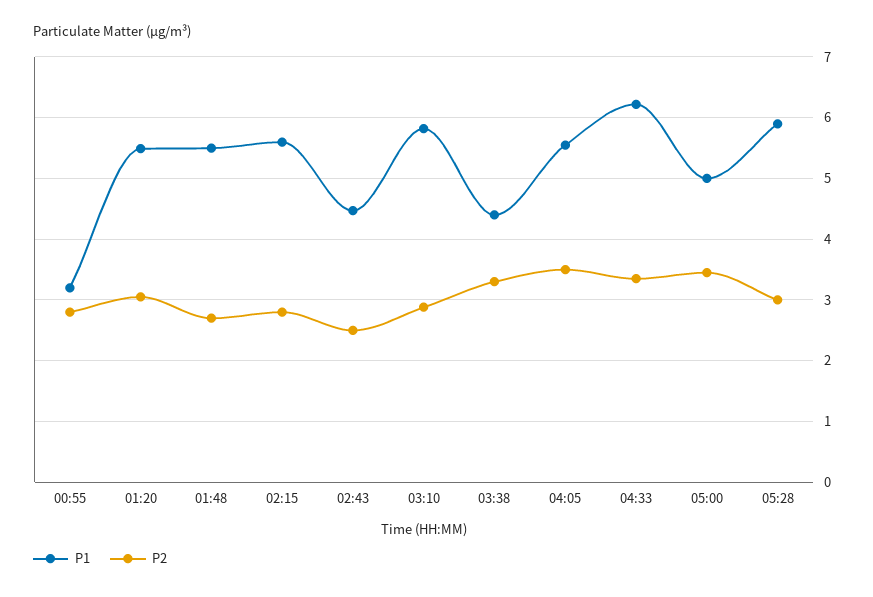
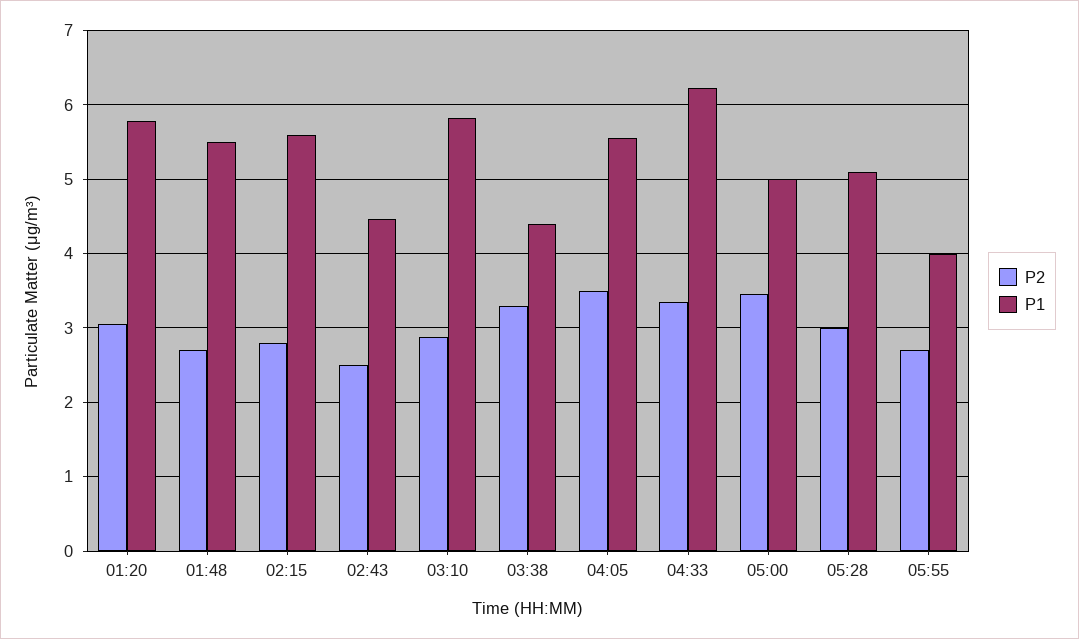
P1, 00:55: 3.2 -> none
P2, 00:55: 2.8 -> none
P1, 01:20: 5.5 -> 5.8
P1, 05:28: 5.9 -> 5.1
P2, 05:55: none -> 2.7
P1, 05:55: none -> 4

